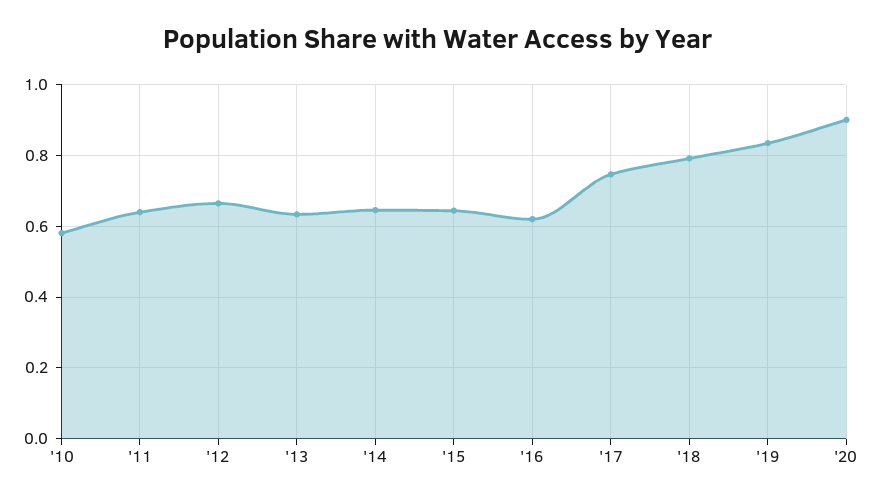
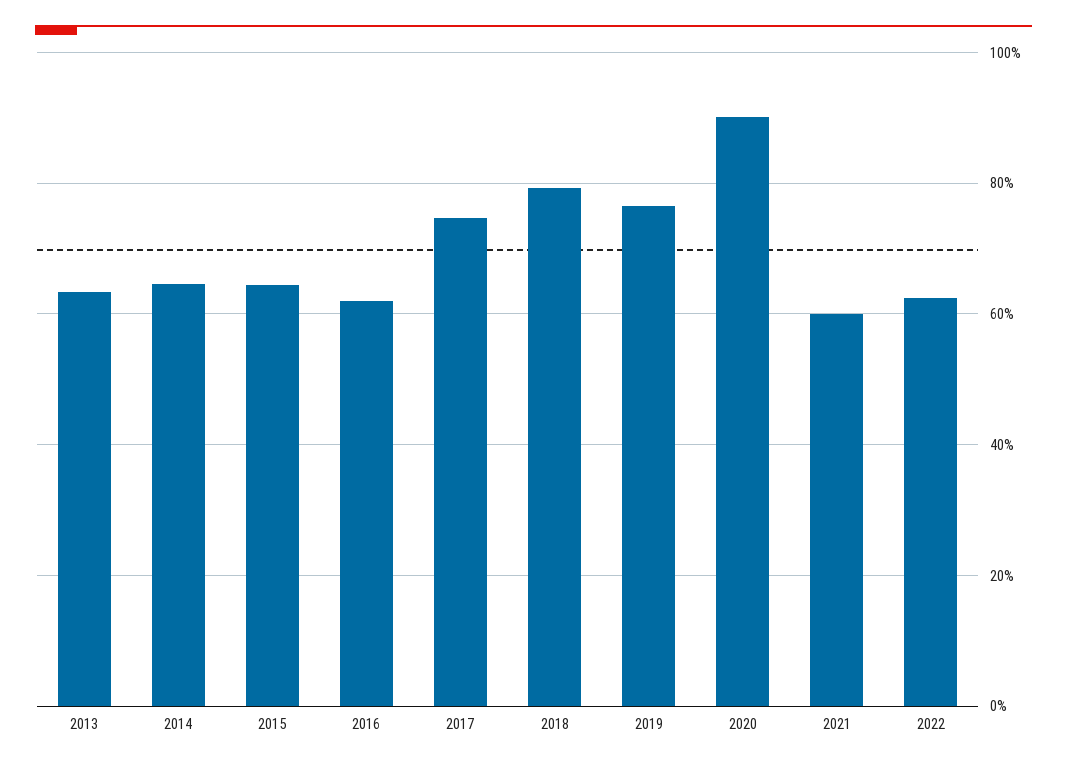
'10: 0.58 -> none
'11: 0.64 -> none
'12: 0.66 -> none
'19: 0.84 -> 0.76
2021: none -> 0.6
2022: none -> 0.62

